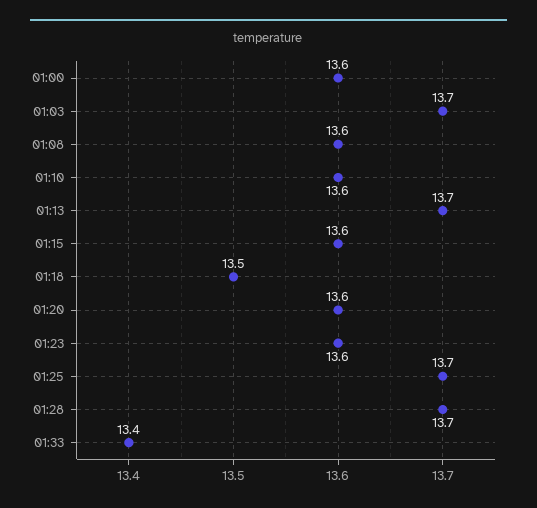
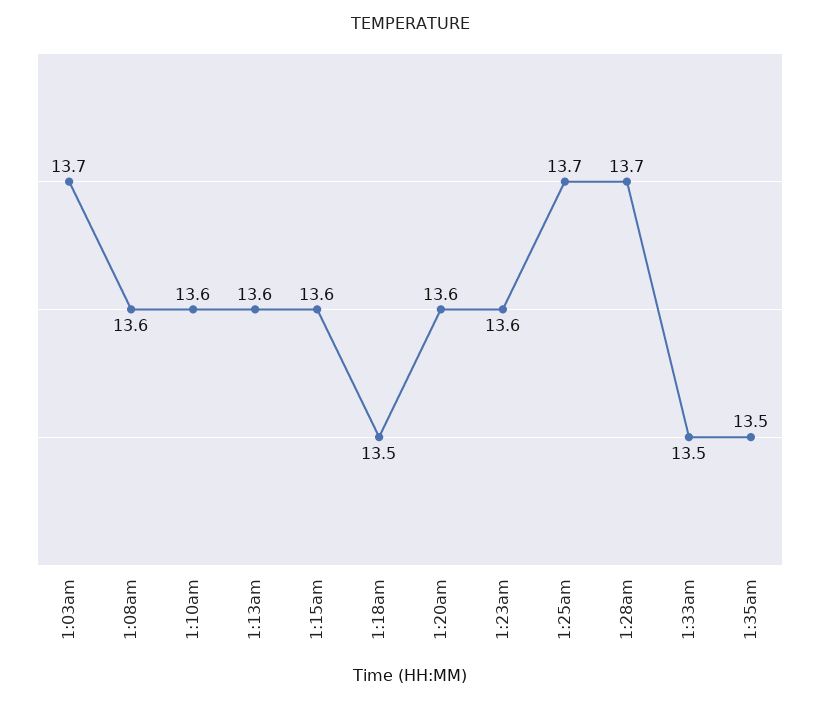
01:00: 13.6 -> none
01:13: 13.7 -> 13.6
01:33: 13.4 -> 13.5
1:35am: none -> 13.5

